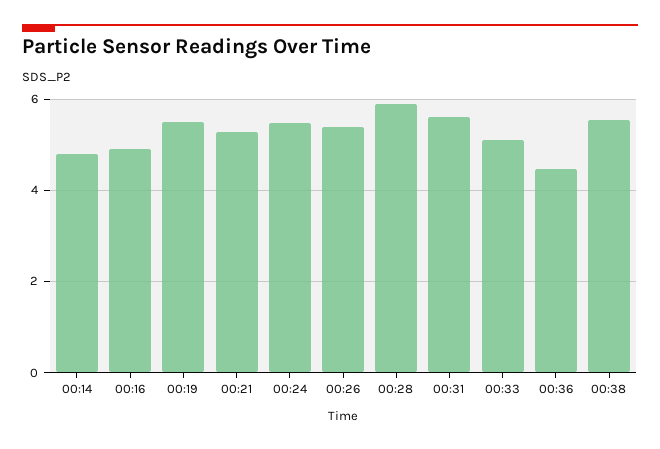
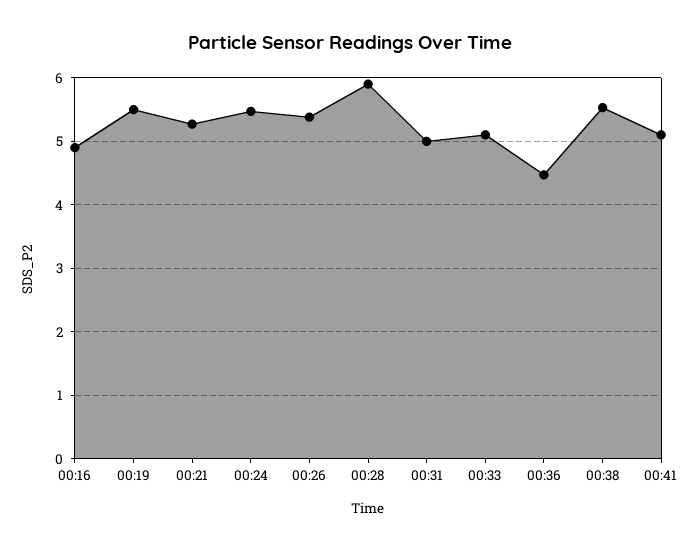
00:14: 4.8 -> none
00:31: 5.6 -> 5
00:41: none -> 5.1

